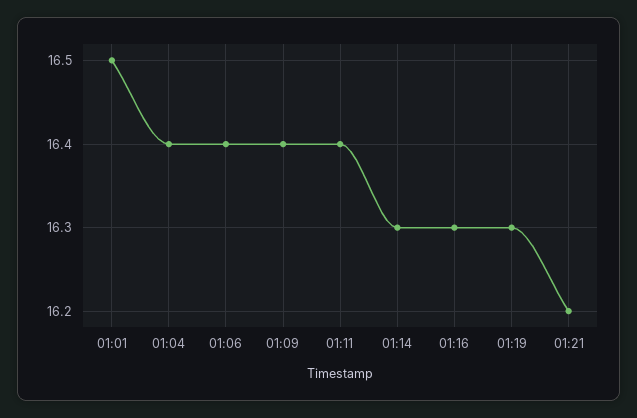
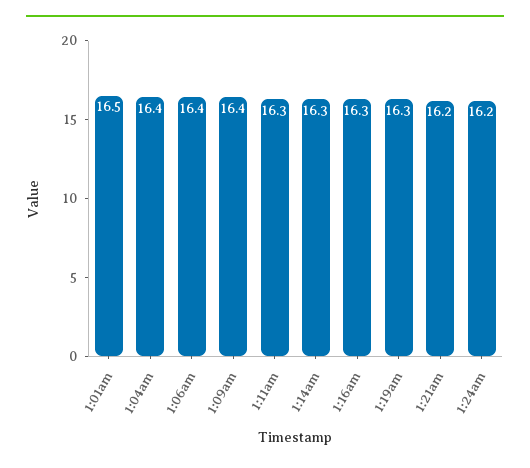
01:11: 16.4 -> 16.3
1:24am: none -> 16.2

